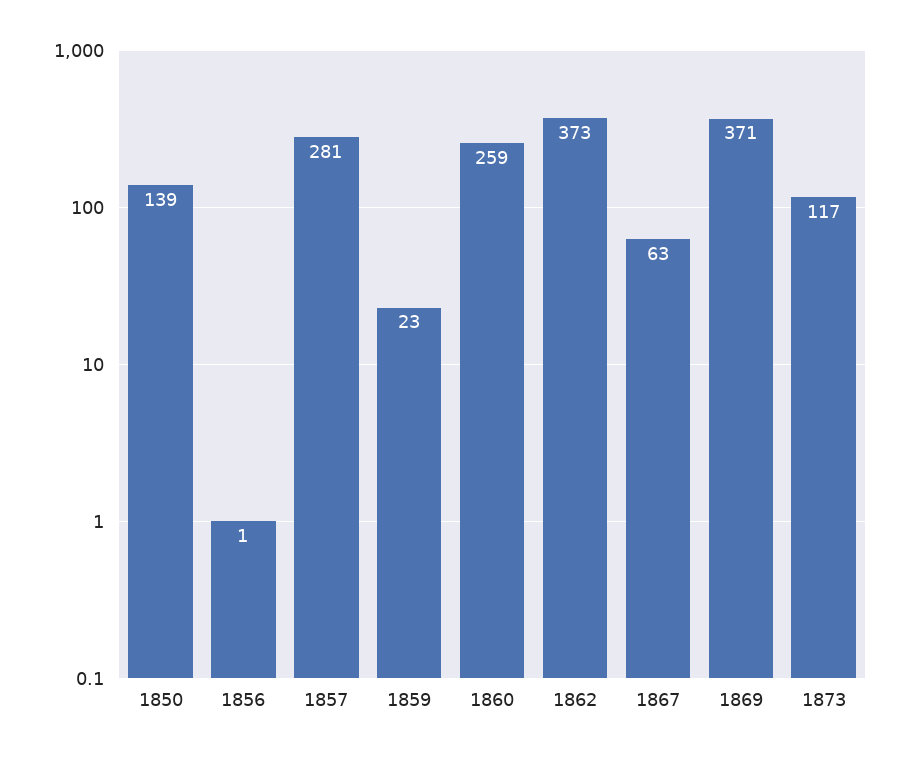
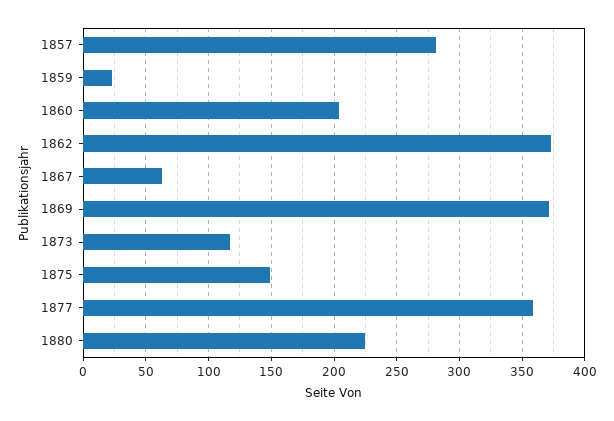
1850: 139 -> none
1856: 1 -> none
1860: 259 -> 205
1875: none -> 150
1877: none -> 360
1880: none -> 225

